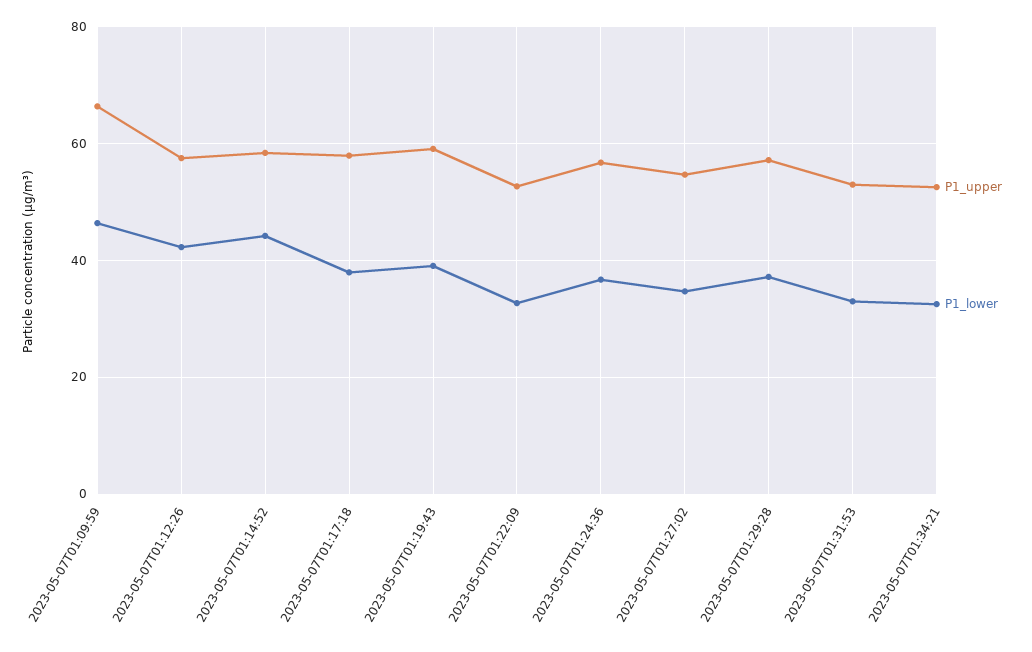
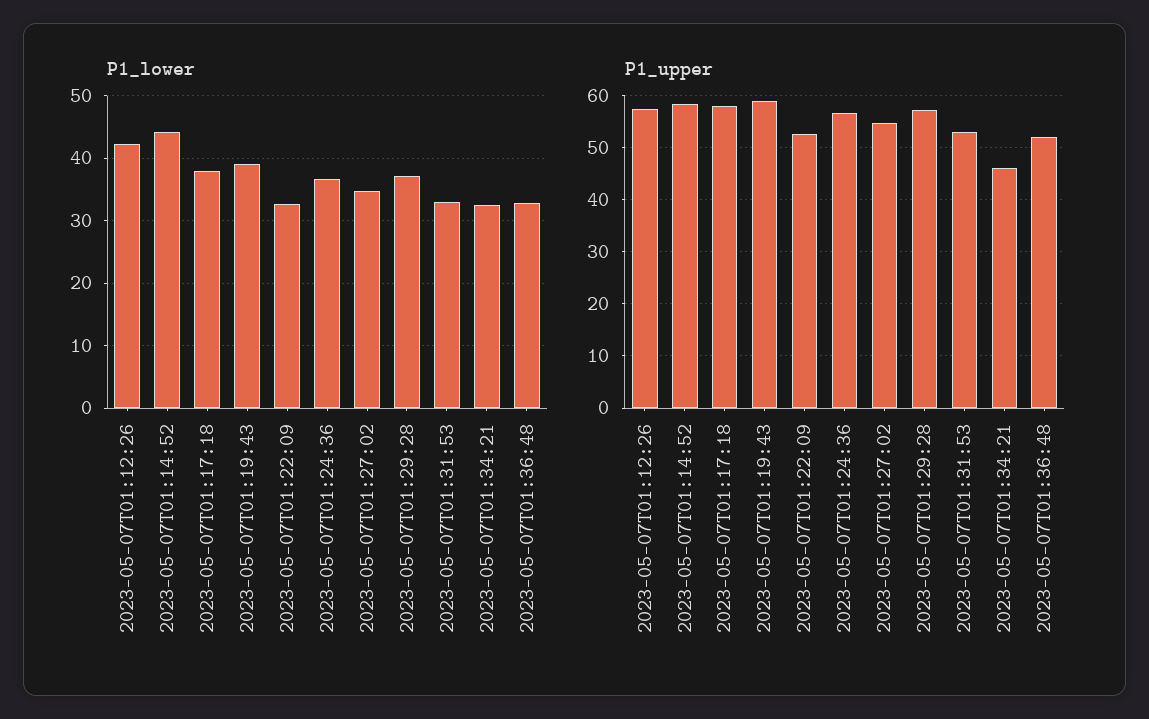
P1_upper, 2023-05-07T01:09:59: 66 -> none
P1_lower, 2023-05-07T01:09:59: 46 -> none
P1_upper, 2023-05-07T01:34:21: 52 -> 46
P1_lower, 2023-05-07T01:36:48: none -> 33
P1_upper, 2023-05-07T01:36:48: none -> 52

